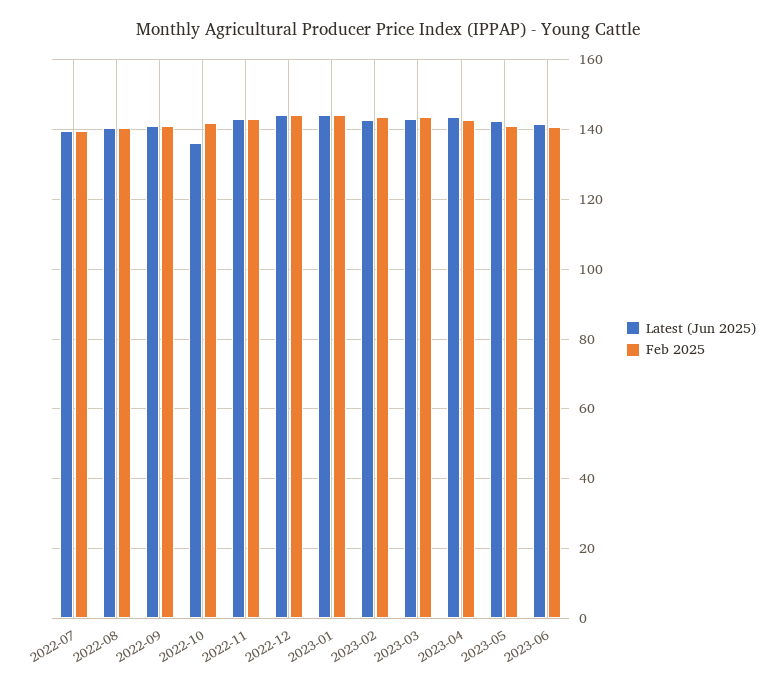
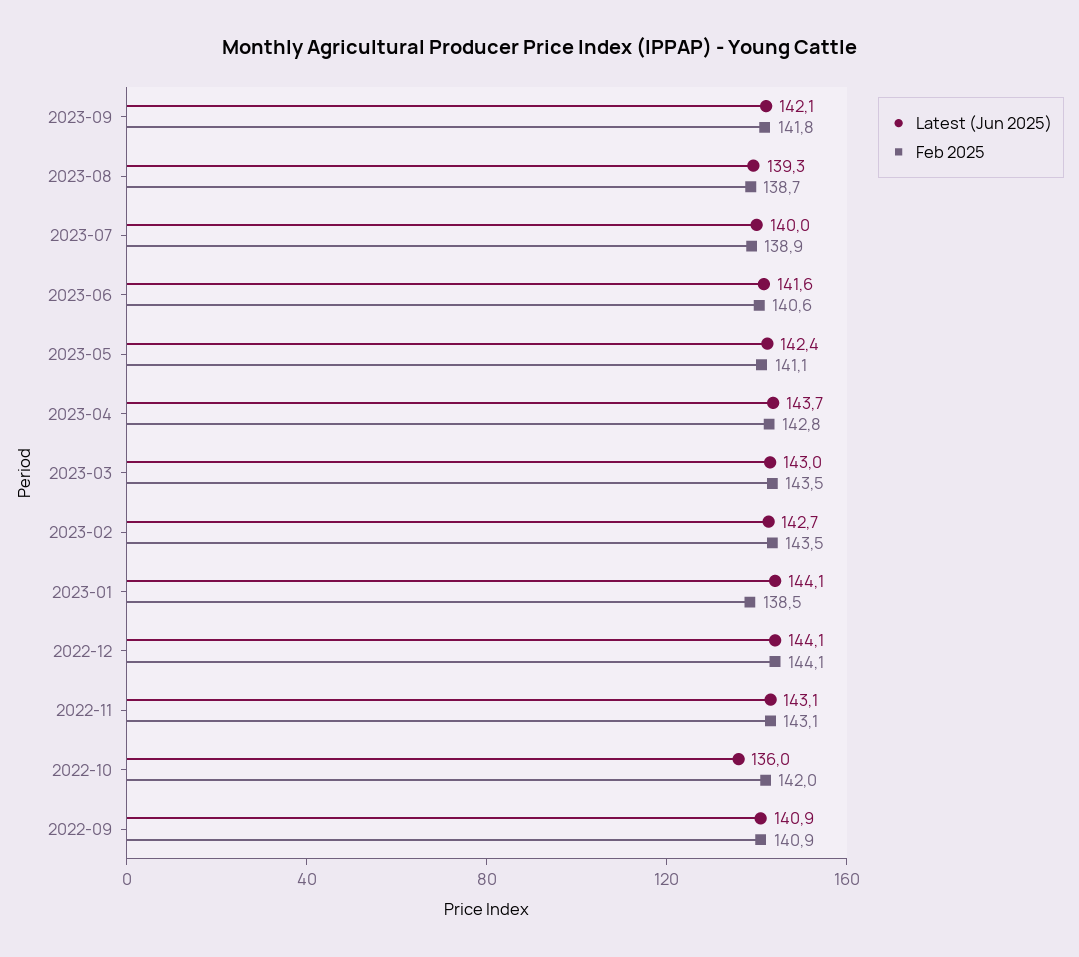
Latest (Jun 2025), 2022-07: 140 -> none
Feb 2025, 2022-07: 140 -> none
Latest (Jun 2025), 2022-08: 140 -> none
Feb 2025, 2022-08: 140 -> none
Feb 2025, 2023-01: 144 -> 138.5
Latest (Jun 2025), 2023-09: none -> 142.1
Feb 2025, 2023-09: none -> 141.8
Latest (Jun 2025), 2023-08: none -> 139.3
Feb 2025, 2023-08: none -> 138.7
Latest (Jun 2025), 2023-07: none -> 140
Feb 2025, 2023-07: none -> 138.9

